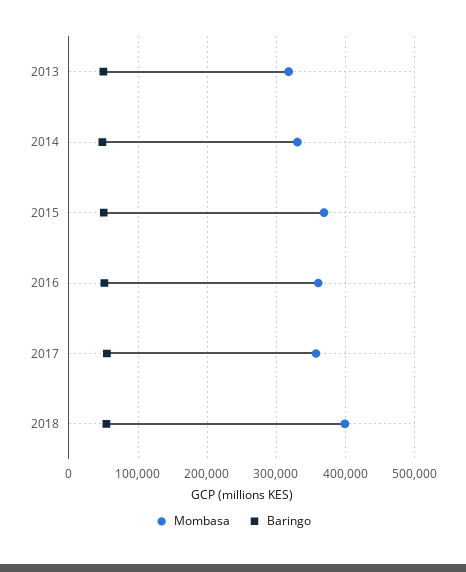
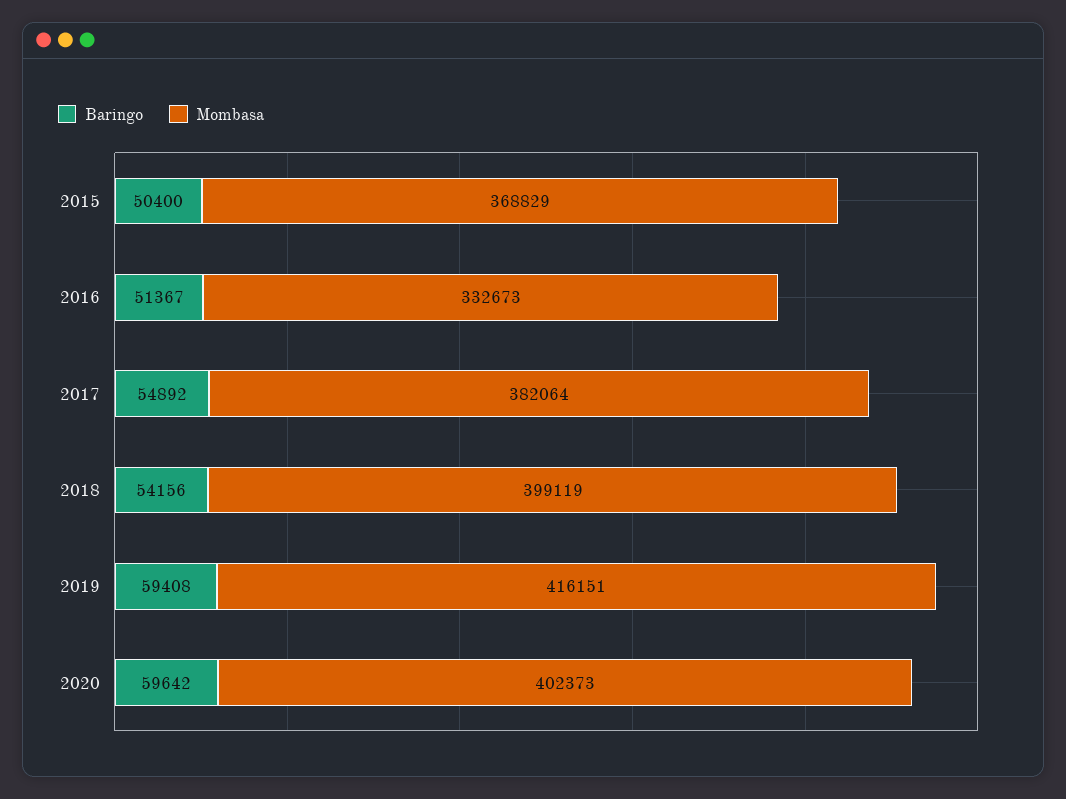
Mombasa, 2013: 320000 -> none
Baringo, 2013: 50000 -> none
Mombasa, 2014: 330000 -> none
Baringo, 2014: 50000 -> none
Mombasa, 2016: 360000 -> 332673
Mombasa, 2017: 360000 -> 382064
Baringo, 2019: none -> 59408
Mombasa, 2019: none -> 416151
Baringo, 2020: none -> 59642
Mombasa, 2020: none -> 402373

